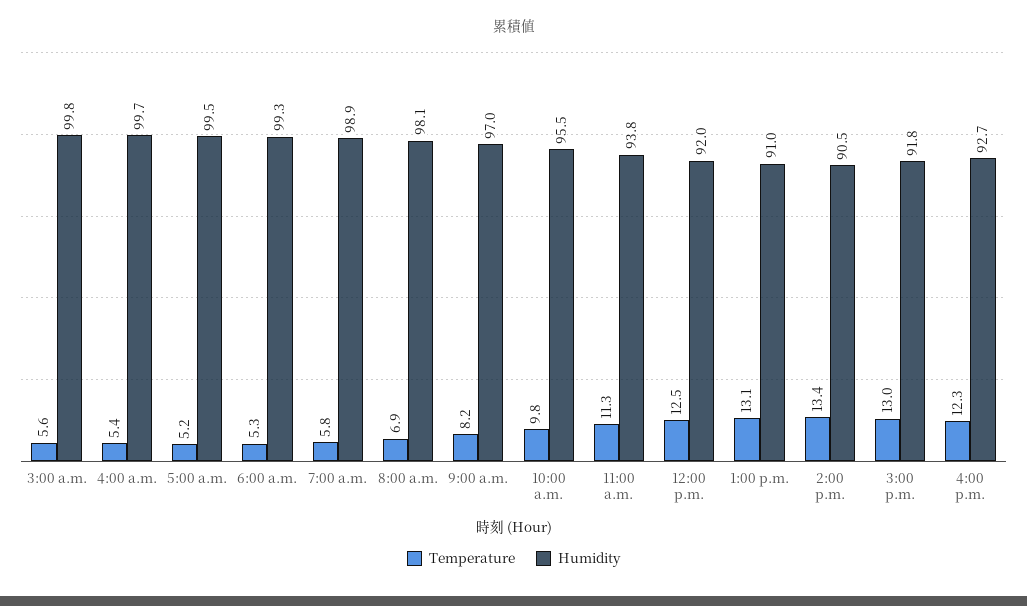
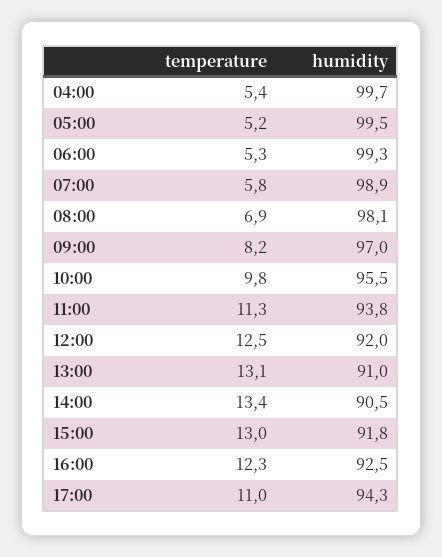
Temperature, 3:00 a.m.: 5.6 -> none
Humidity, 3:00 a.m.: 99.8 -> none
Humidity, 4:00 p.m.: 92.7 -> 92.5
Temperature, 17:00: none -> 11
Humidity, 17:00: none -> 94.3

